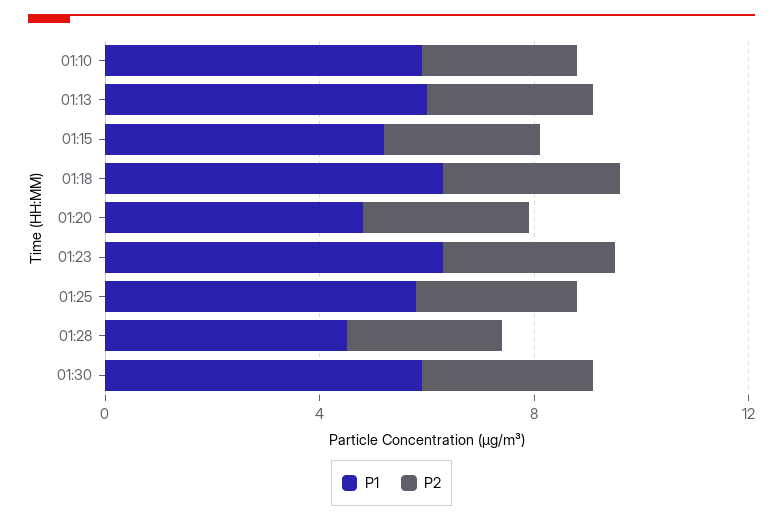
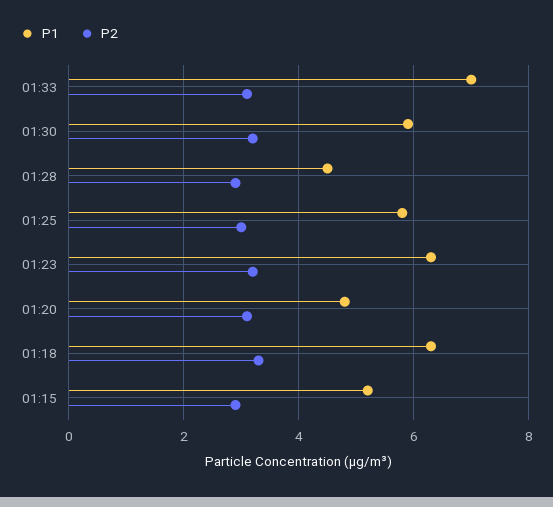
P1, 01:10: 6 -> none
P2, 01:10: 3 -> none
P1, 01:13: 6 -> none
P2, 01:13: 3 -> none
P1, 01:33: none -> 7
P2, 01:33: none -> 3

